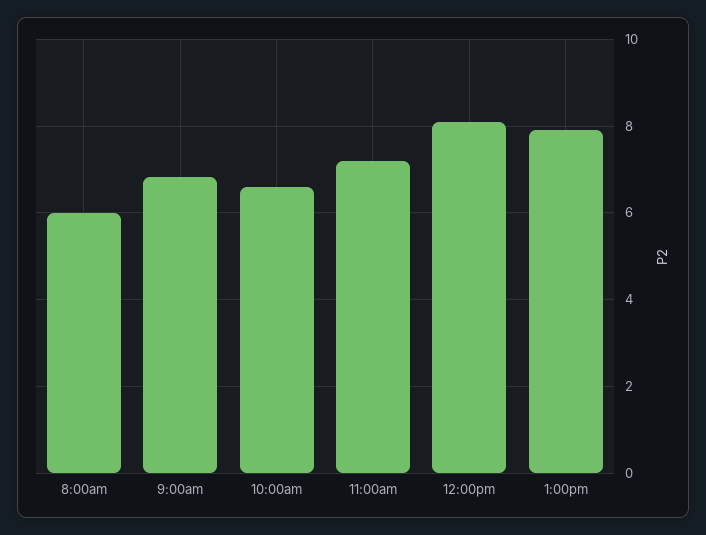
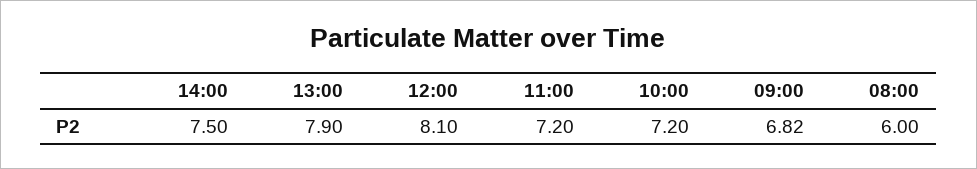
10:00am: 6.6 -> 7.2
14:00: none -> 7.5

